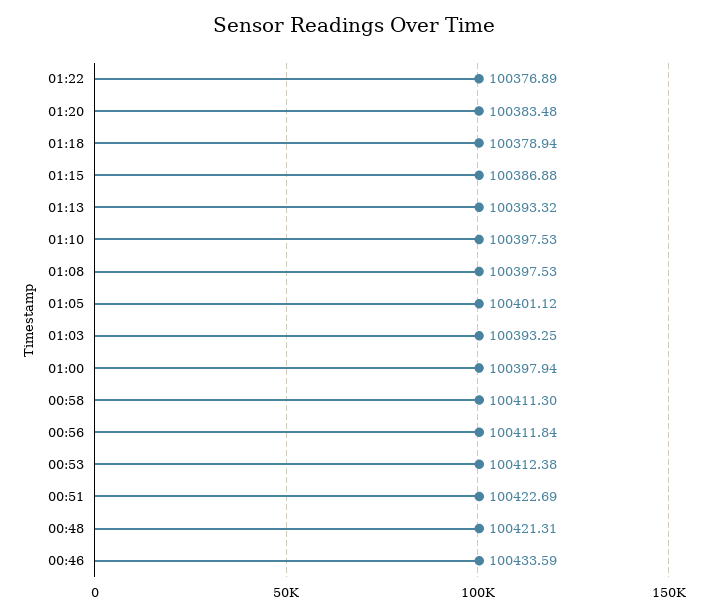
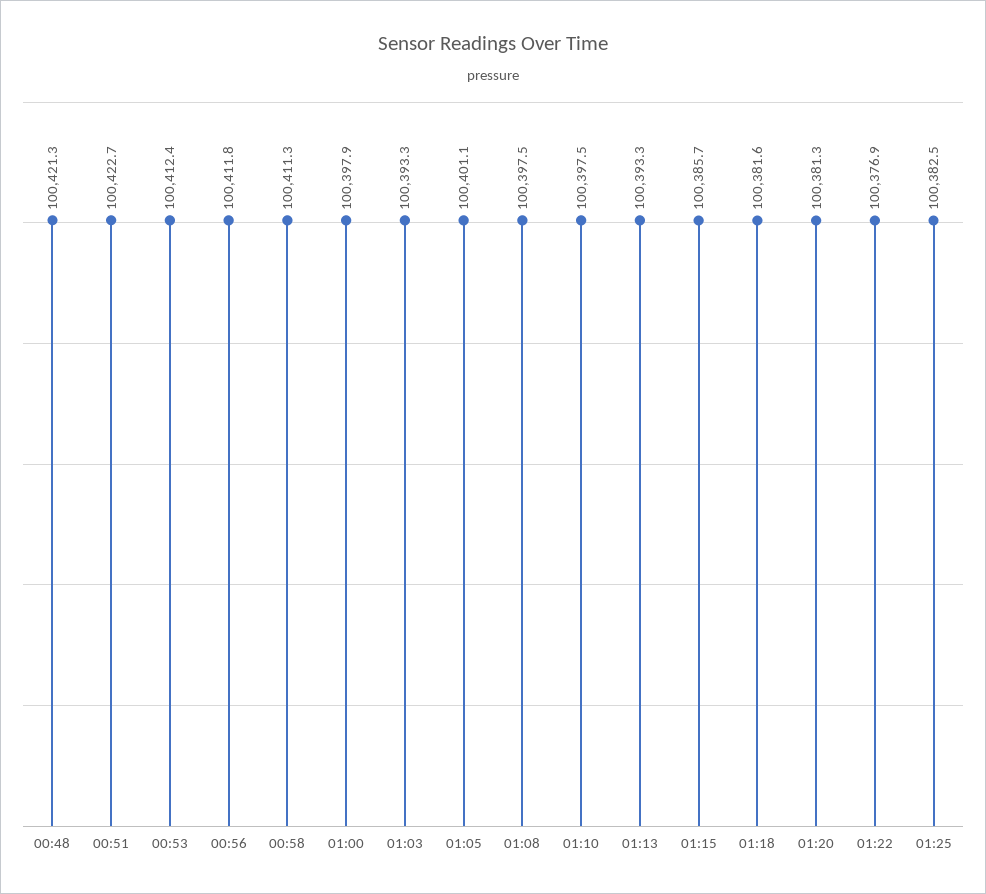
01:20: 100383.48 -> 100381.3
01:18: 100378.94 -> 100381.6
01:15: 100386.88 -> 100385.7
00:46: 100433.59 -> none
01:25: none -> 100382.5

